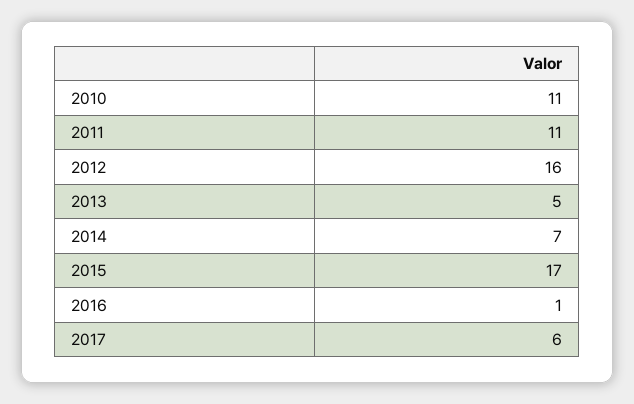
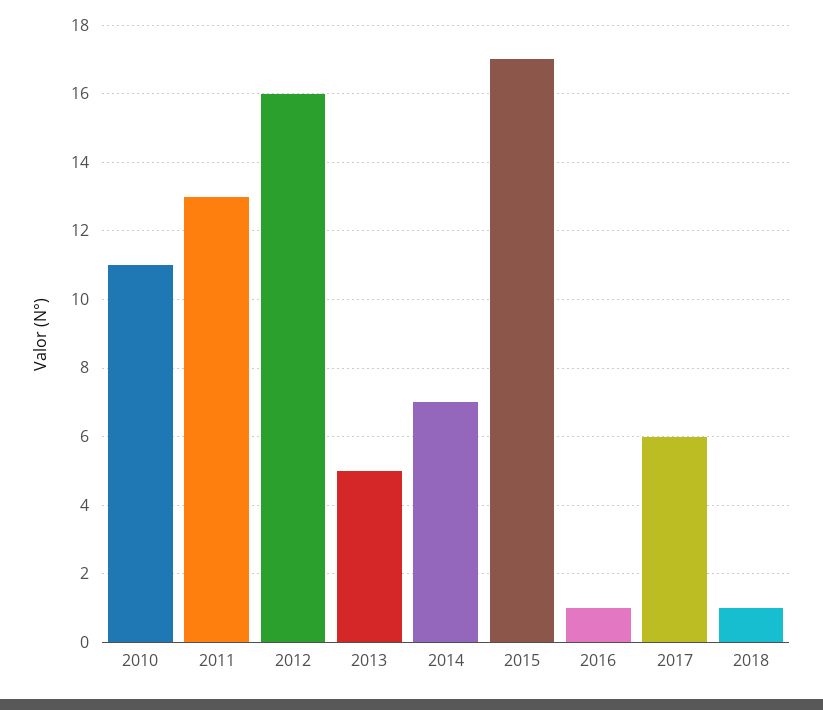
2011: 11 -> 13
2018: none -> 1

